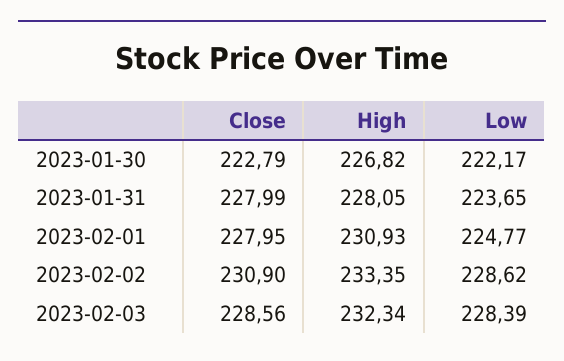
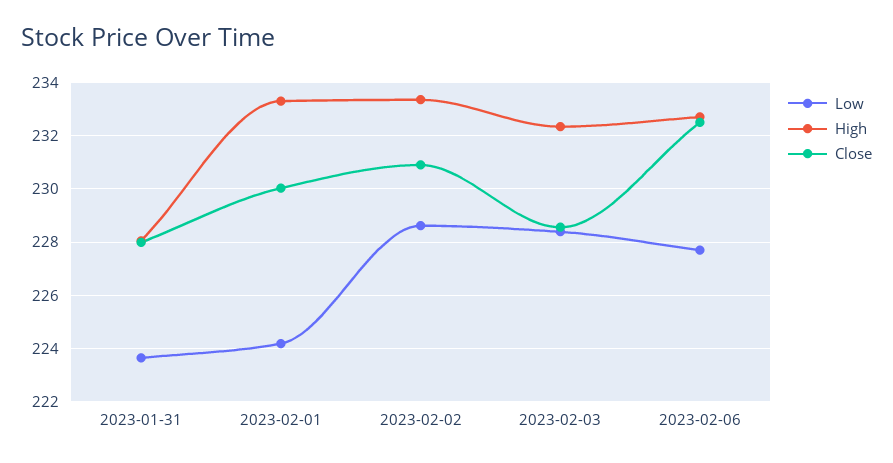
Close, 2023-01-30: 222.79 -> none
High, 2023-01-30: 226.82 -> none
Low, 2023-01-30: 222.17 -> none
Close, 2023-02-01: 227.95 -> 230
High, 2023-02-01: 230.93 -> 233.25
Low, 2023-02-01: 224.77 -> 224.25
Low, 2023-02-06: none -> 227.75
High, 2023-02-06: none -> 232.75
Close, 2023-02-06: none -> 232.5

